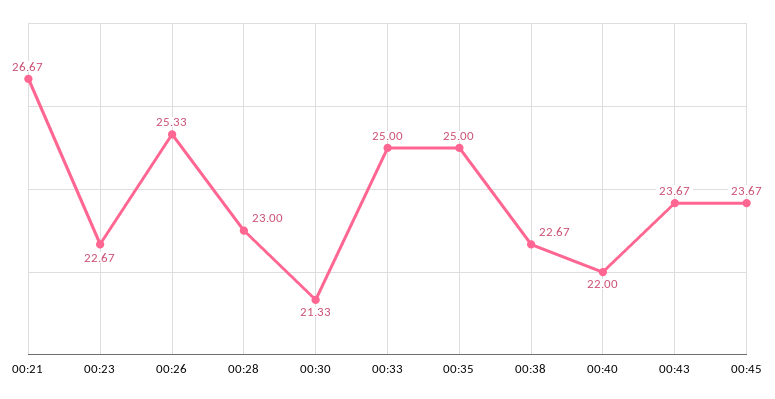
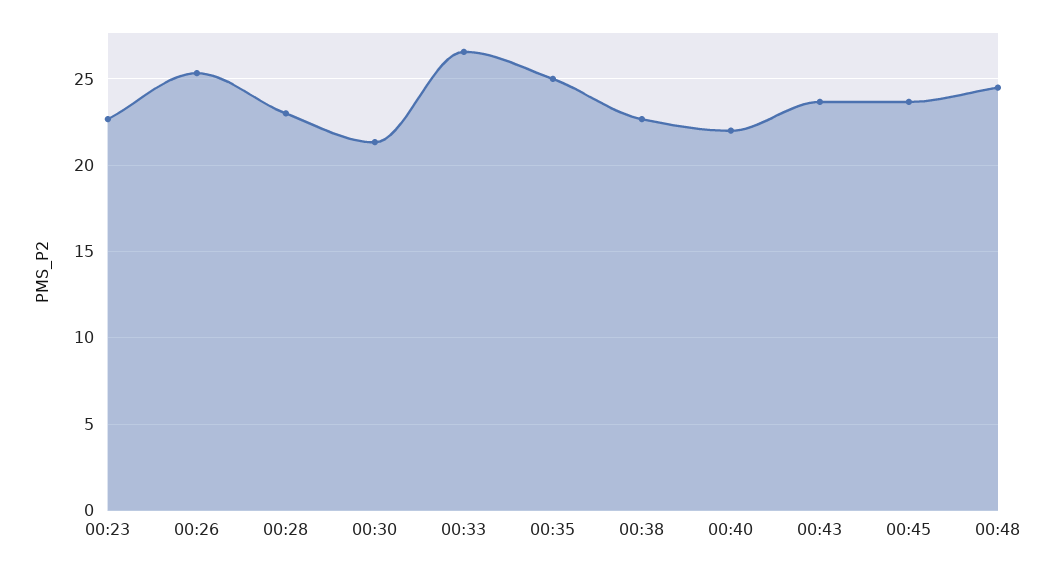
00:21: 26.67 -> none
00:33: 25 -> 26.5
00:48: none -> 24.5

